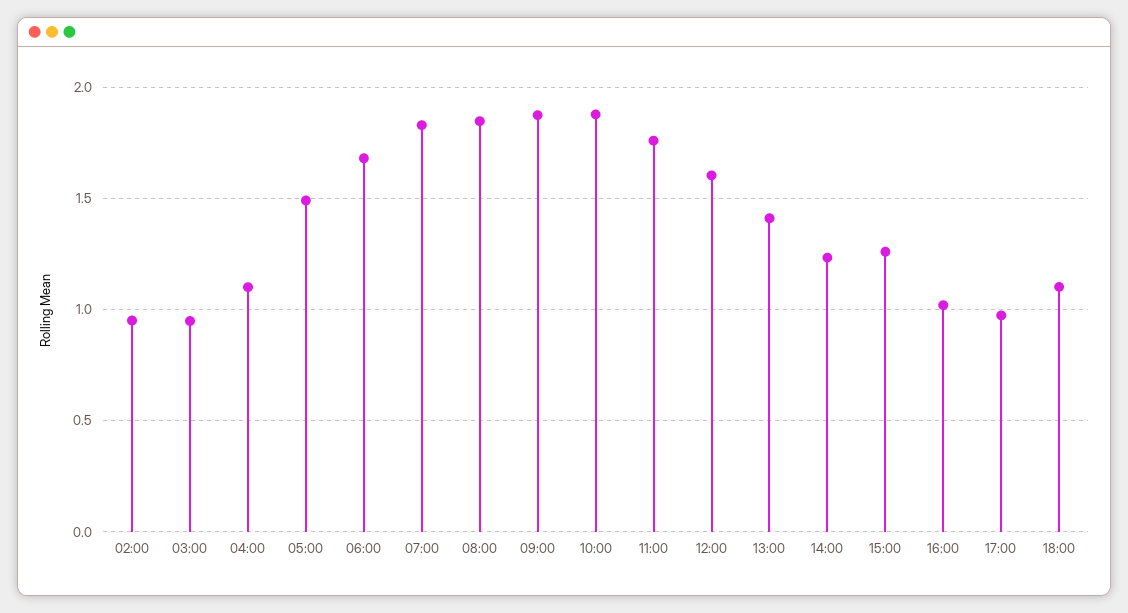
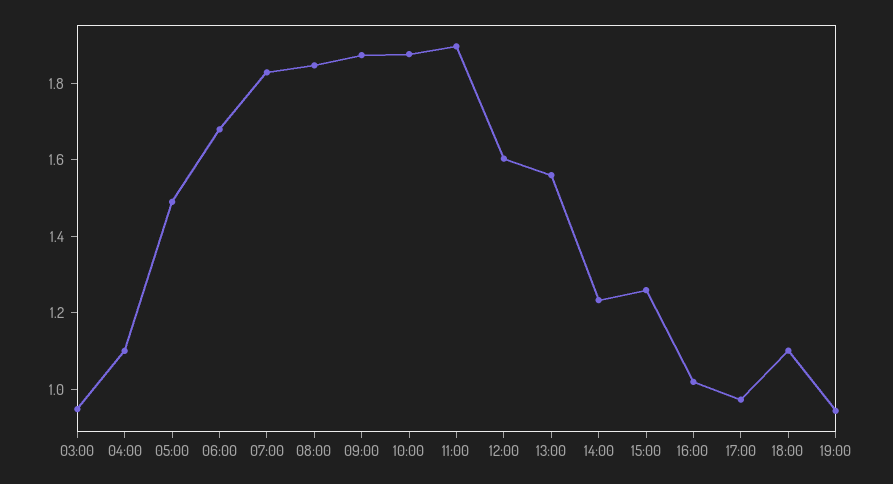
02:00: 0.95 -> none
11:00: 1.75 -> 1.9
13:00: 1.4 -> 1.55
19:00: none -> 0.95

